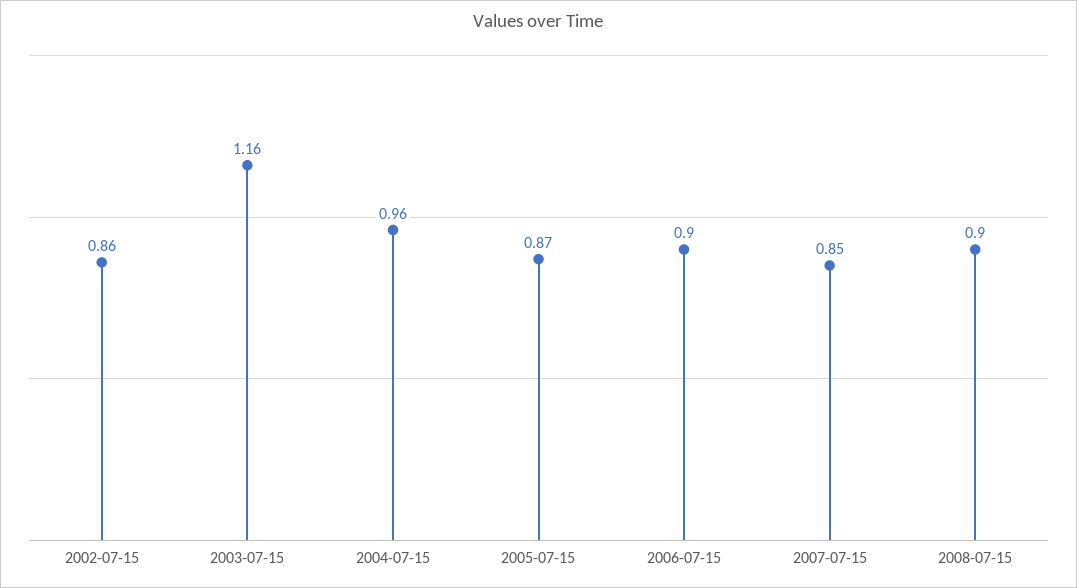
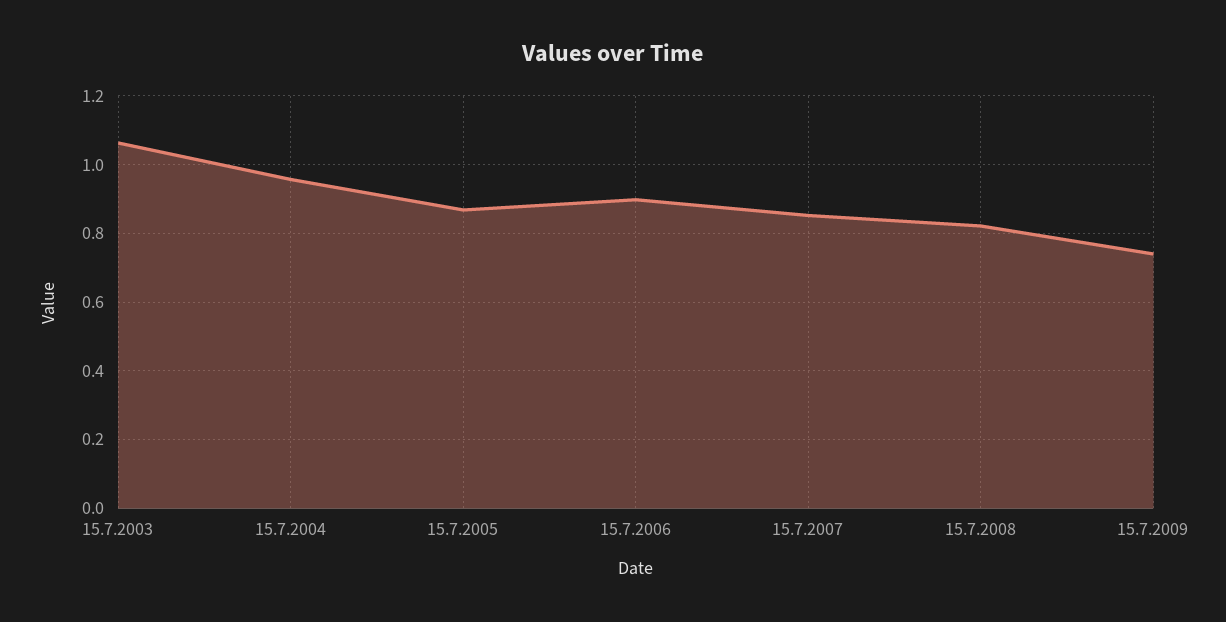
2002-07-15: 0.86 -> none
2003-07-15: 1.16 -> 1.06
2008-07-15: 0.9 -> 0.82
15.7.2009: none -> 0.74

